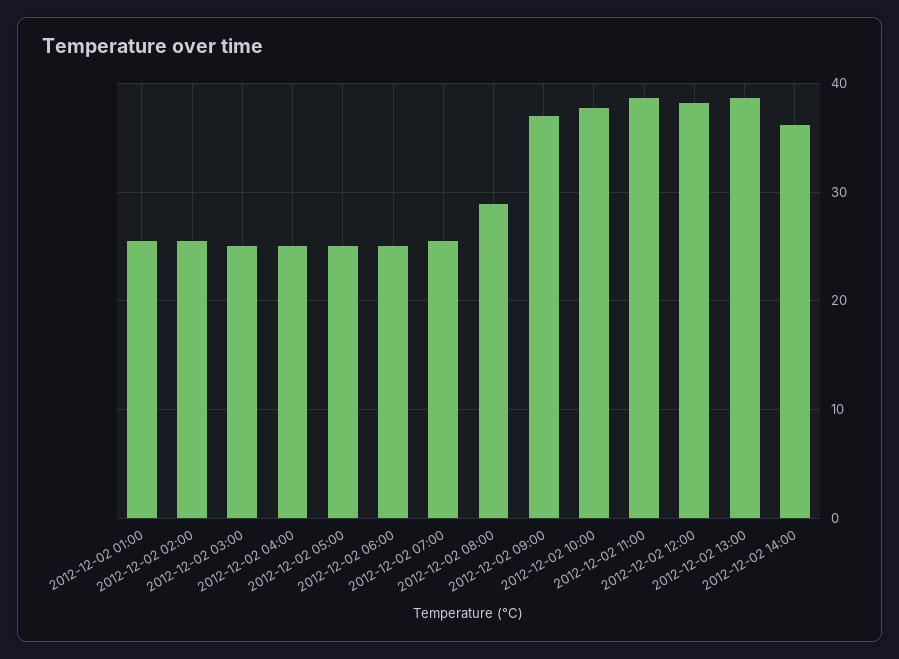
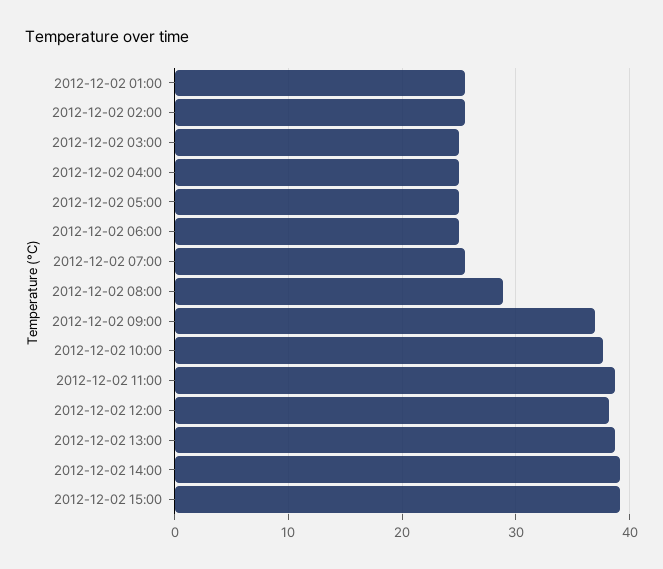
2012-12-02 14:00: 36 -> 39
2012-12-02 15:00: none -> 39

